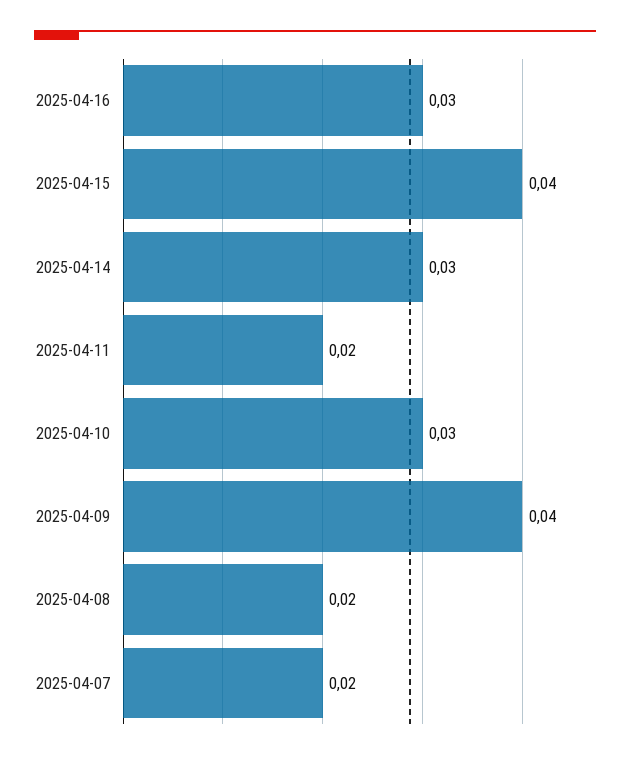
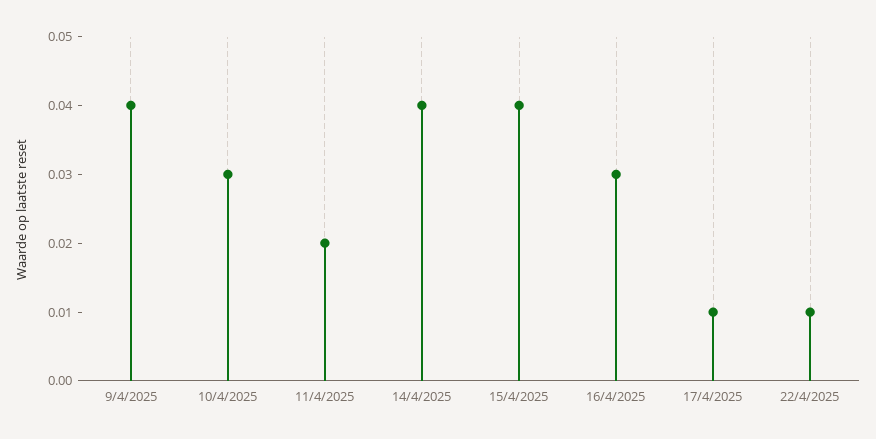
2025-04-14: 0.03 -> 0.04
2025-04-08: 0.02 -> none
2025-04-07: 0.02 -> none
17/4/2025: none -> 0.01
22/4/2025: none -> 0.01

